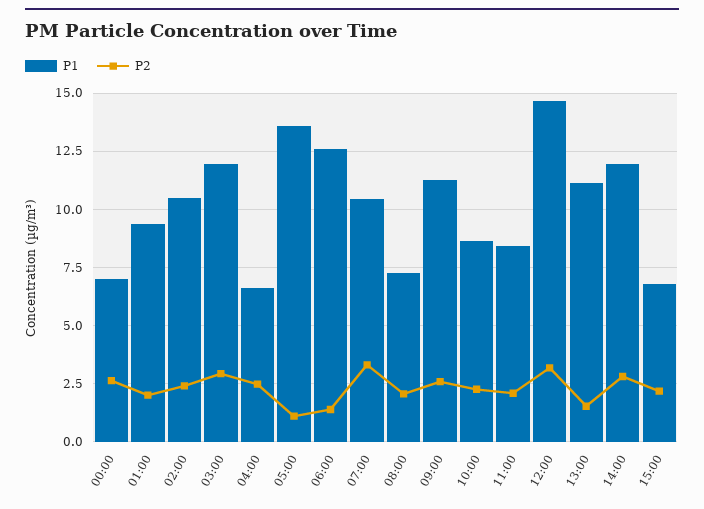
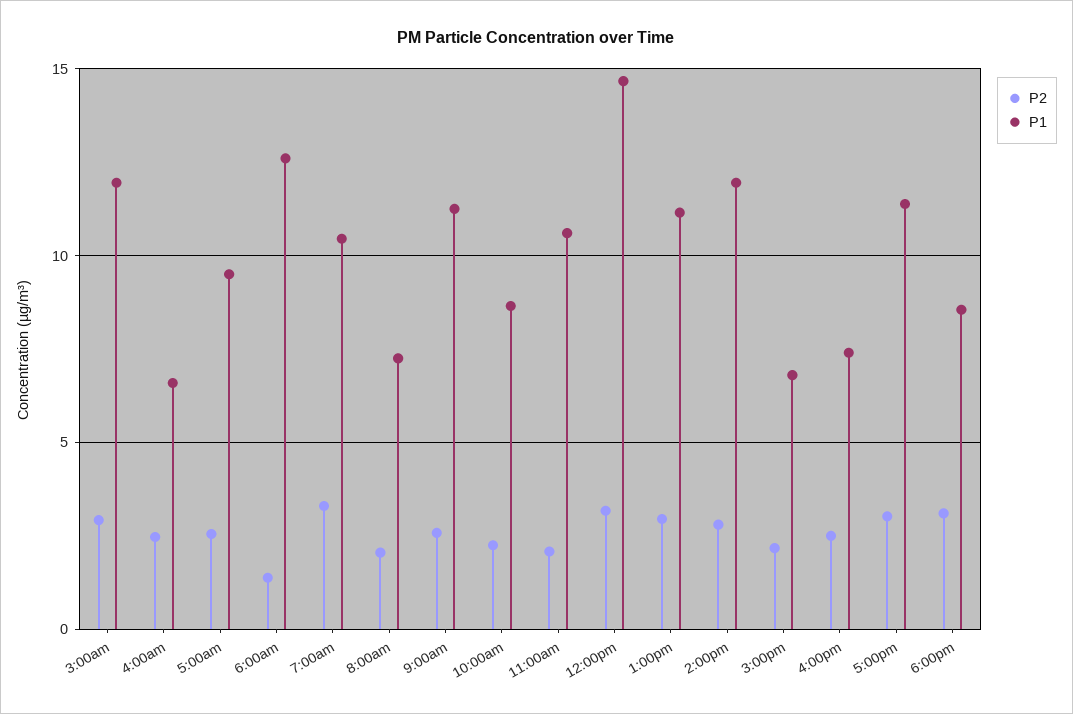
P1, 00:00: 7 -> none
P2, 00:00: 2.5 -> none
P1, 01:00: 9.5 -> none
P2, 01:00: 2 -> none
P1, 02:00: 10.5 -> none
P2, 02:00: 2.5 -> none
P1, 05:00: 13.5 -> 9.5
P2, 05:00: 1 -> 2.5
P1, 11:00: 8.5 -> 10.5
P2, 13:00: 1.5 -> 3
P2, 4:00pm: none -> 2.5
P1, 4:00pm: none -> 7.5
P2, 5:00pm: none -> 3
P1, 5:00pm: none -> 11.5
P2, 6:00pm: none -> 3
P1, 6:00pm: none -> 8.5

